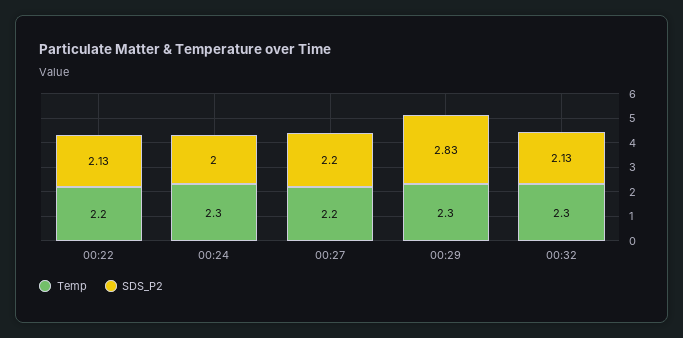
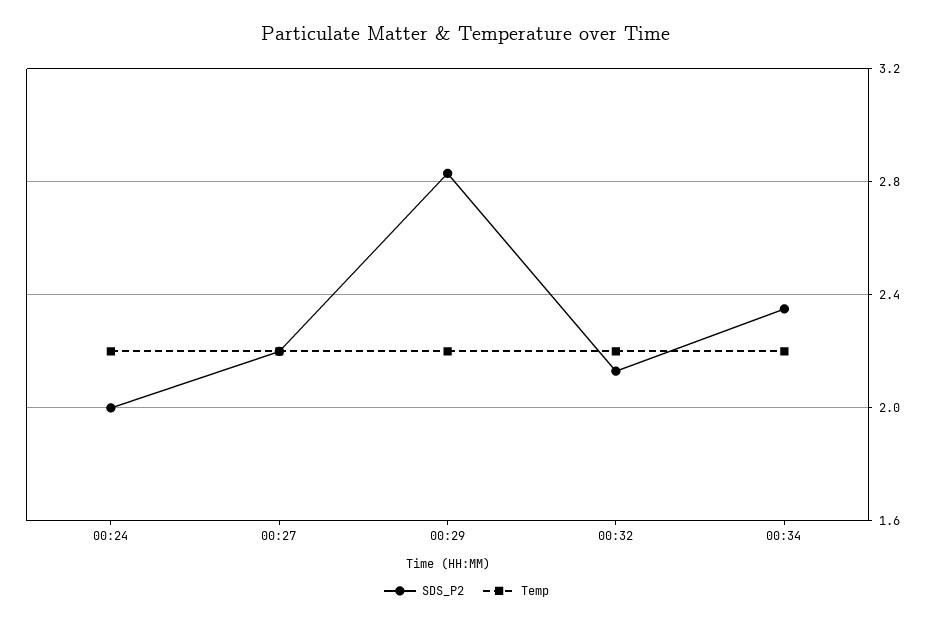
Temp, 00:22: 2.2 -> none
SDS_P2, 00:22: 2.13 -> none
Temp, 00:24: 2.3 -> 2.2
Temp, 00:29: 2.3 -> 2.2
Temp, 00:32: 2.3 -> 2.2
SDS_P2, 00:34: none -> 2.35
Temp, 00:34: none -> 2.2

